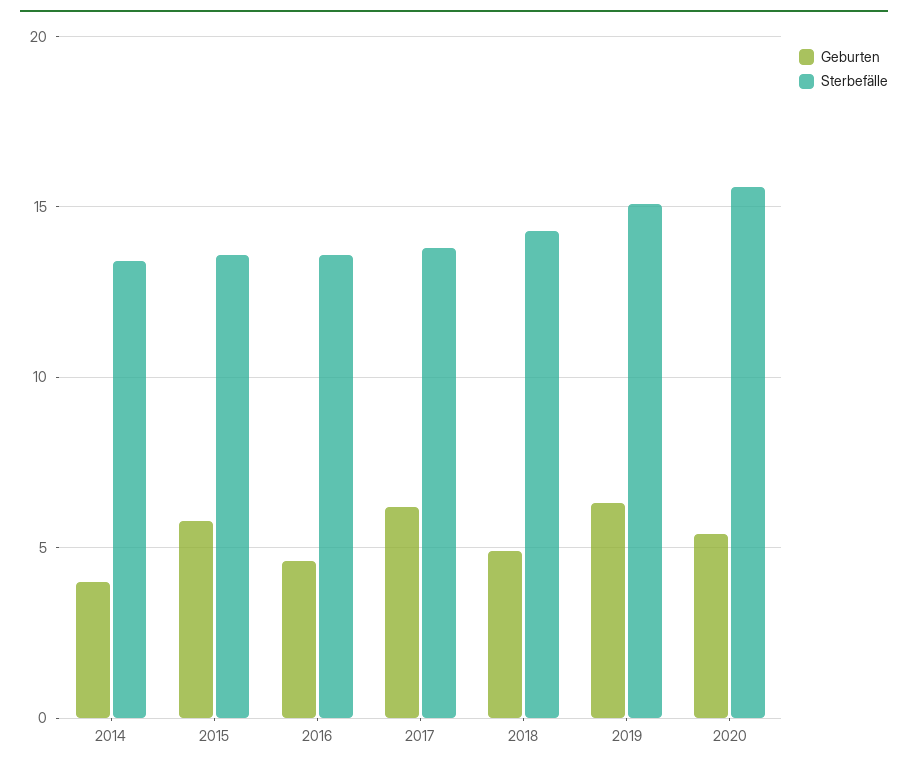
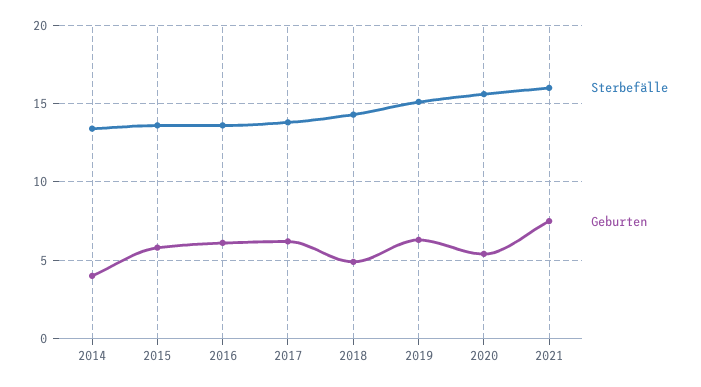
Geburten, 2016: 4.5 -> 6
Sterbefälle, 2021: none -> 16
Geburten, 2021: none -> 7.5

